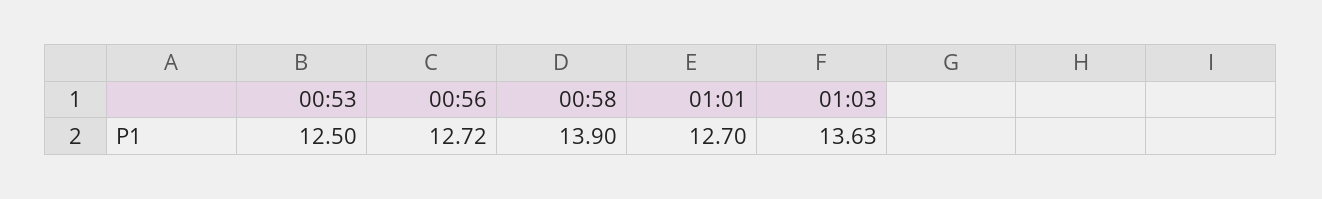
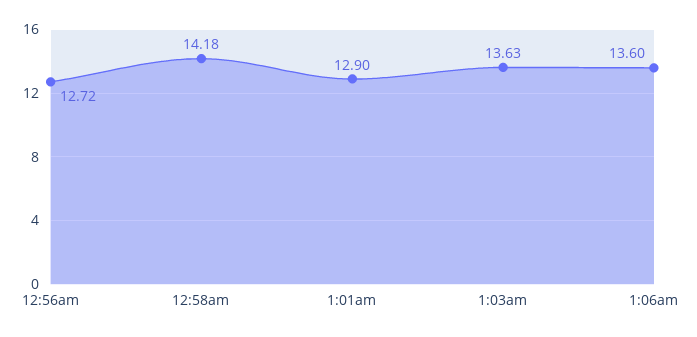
00:53: 12.5 -> none
00:58: 13.9 -> 14.18
01:01: 12.7 -> 12.9
1:06am: none -> 13.6

